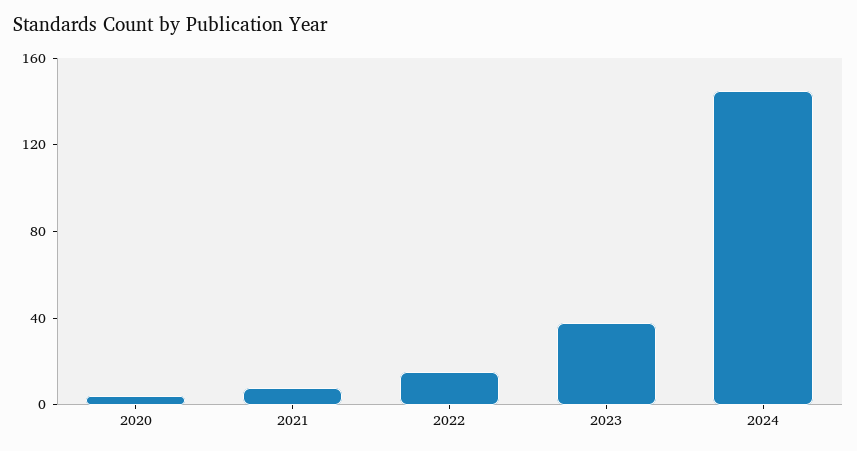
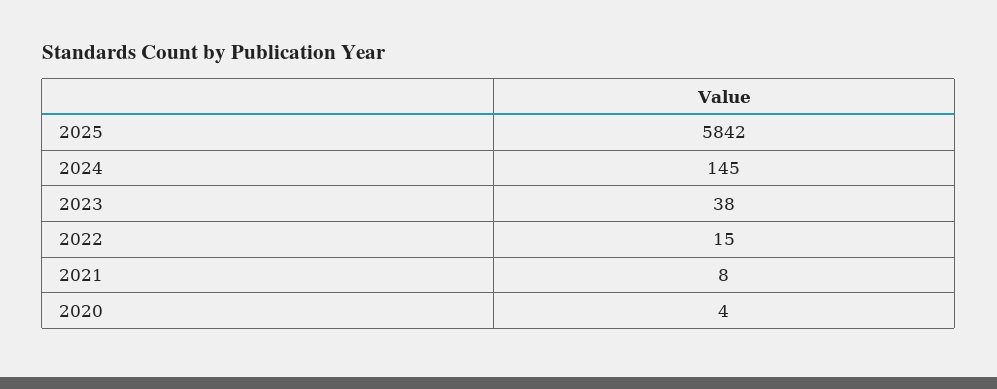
2025: none -> 5842

